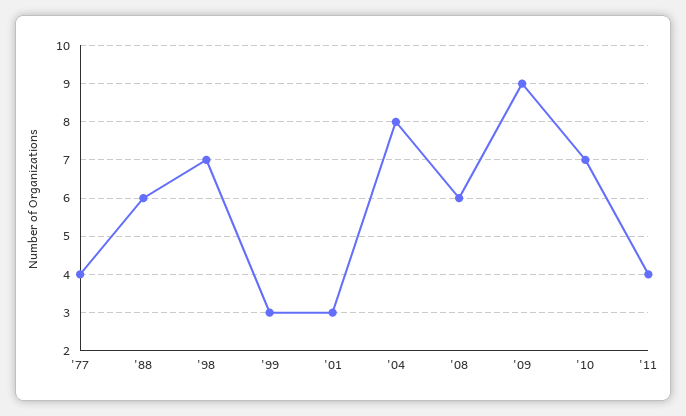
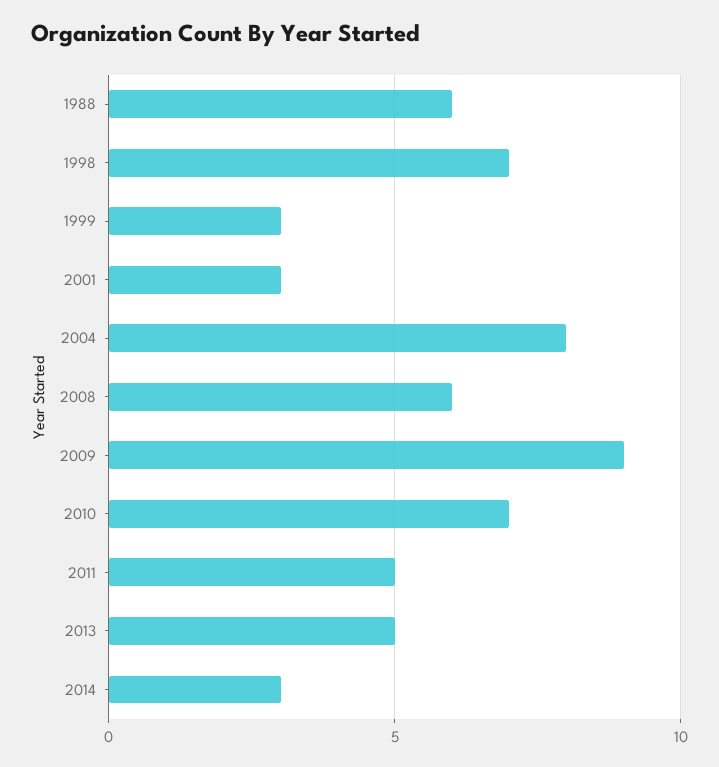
'77: 4 -> none
'11: 4 -> 5
2013: none -> 5
2014: none -> 3

